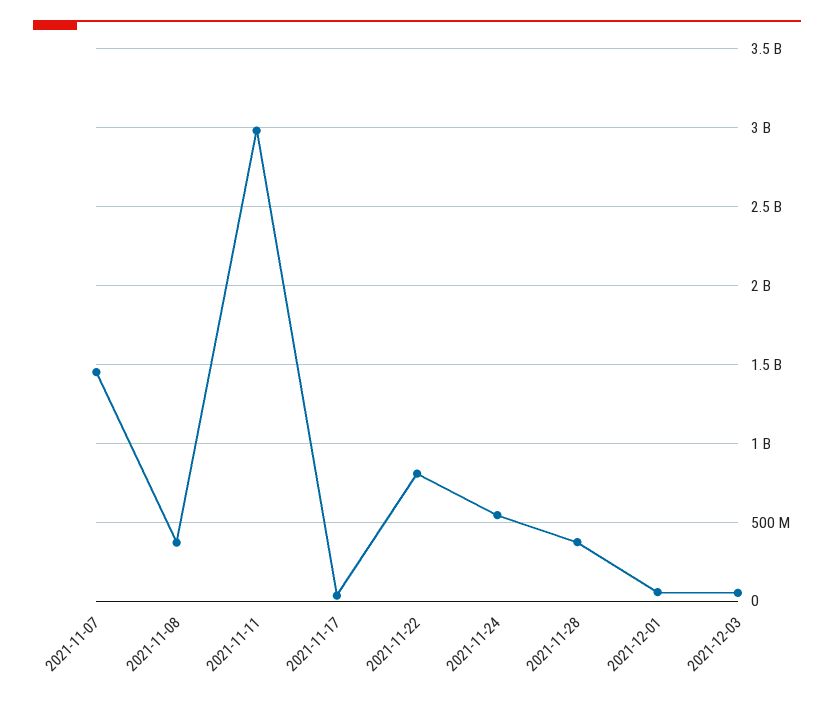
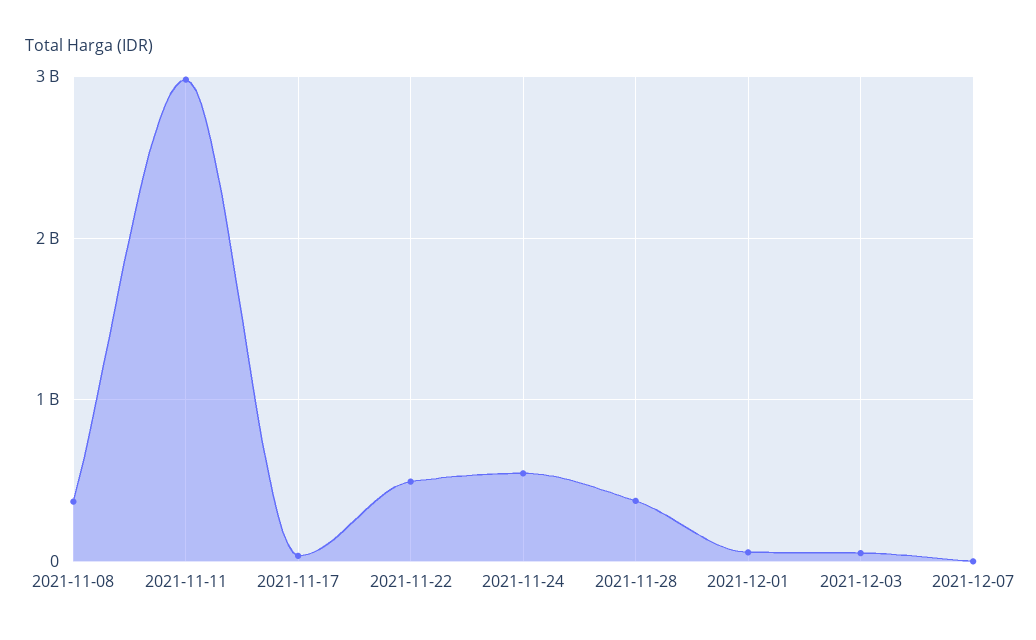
2021-11-07: 1450000000 -> none
2021-11-22: 800000000 -> 500000000
2021-12-07: none -> 0

